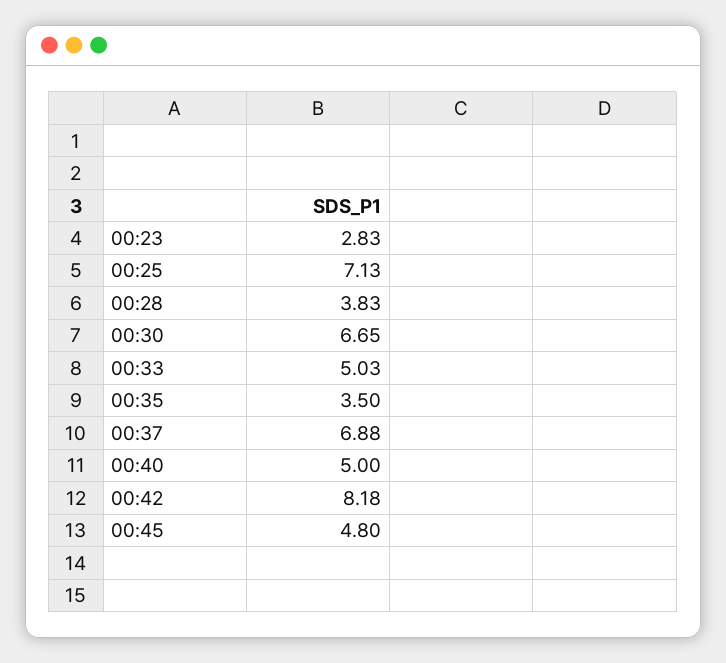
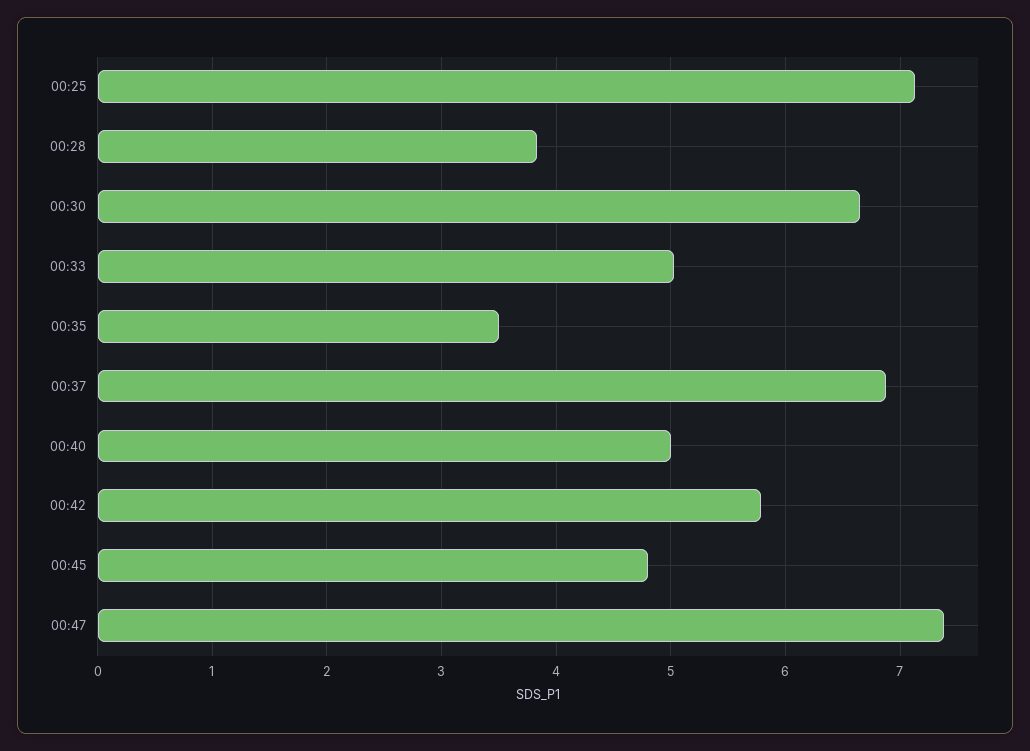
00:23: 2.83 -> none
00:42: 8.18 -> 5.8
00:47: none -> 7.4

